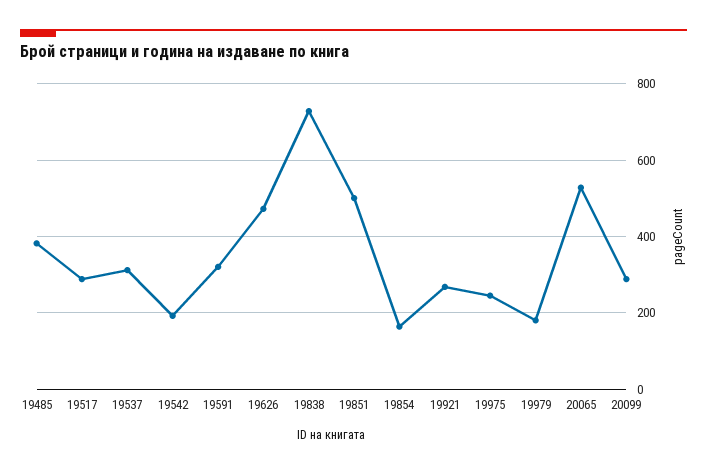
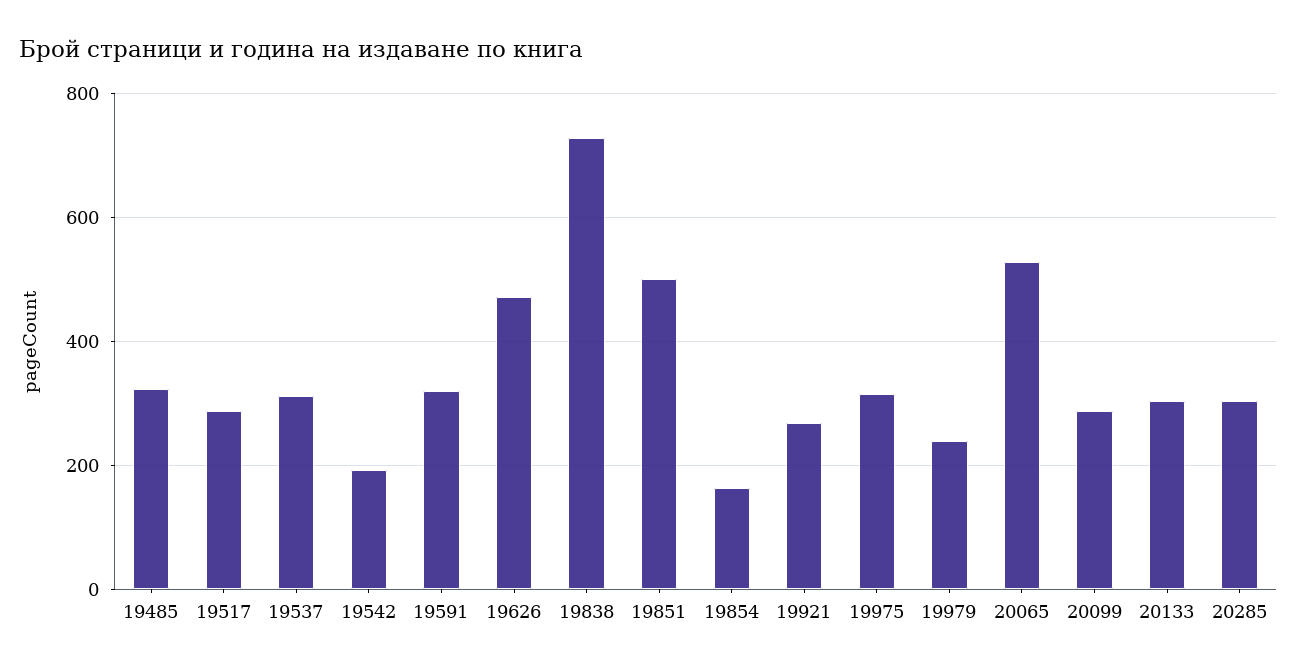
19485: 380 -> 320
19975: 240 -> 320
19979: 180 -> 240
20133: none -> 300
20285: none -> 300

